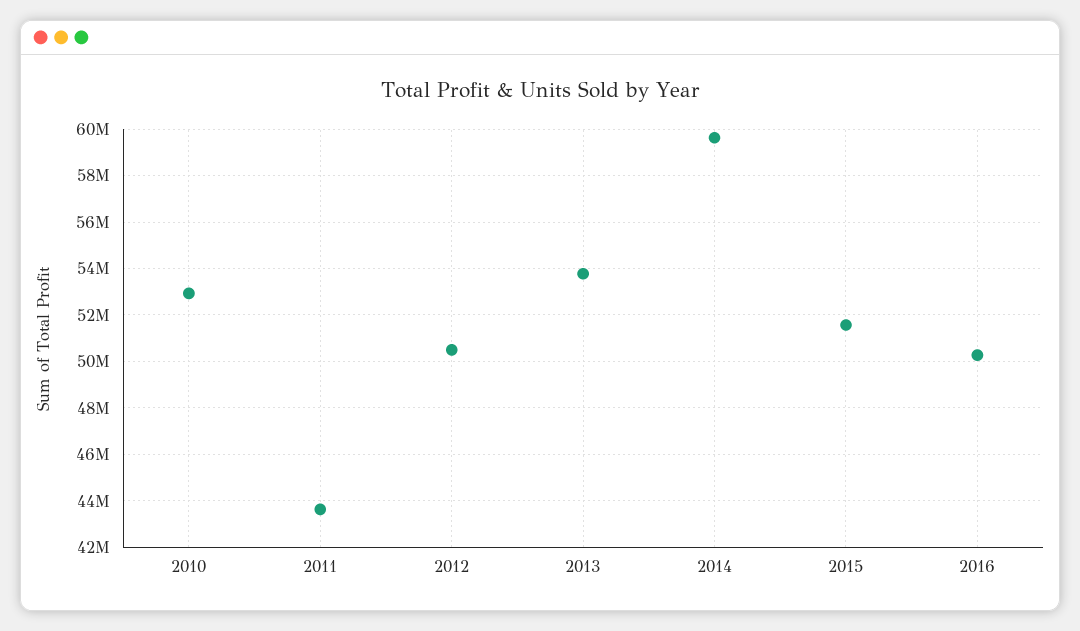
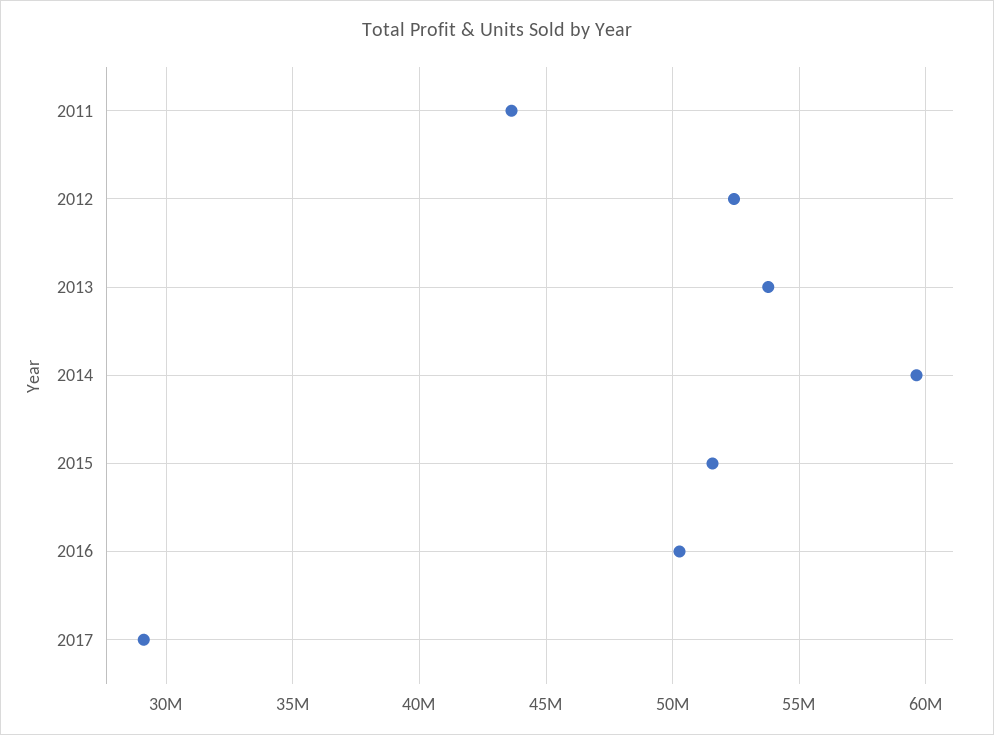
2010: 53000000 -> none
2012: 50500000 -> 52500000
2017: none -> 29000000

